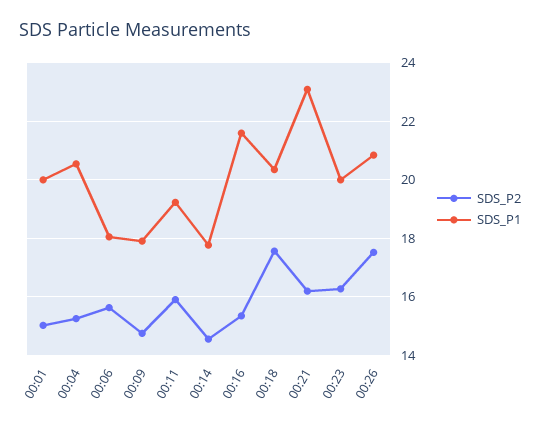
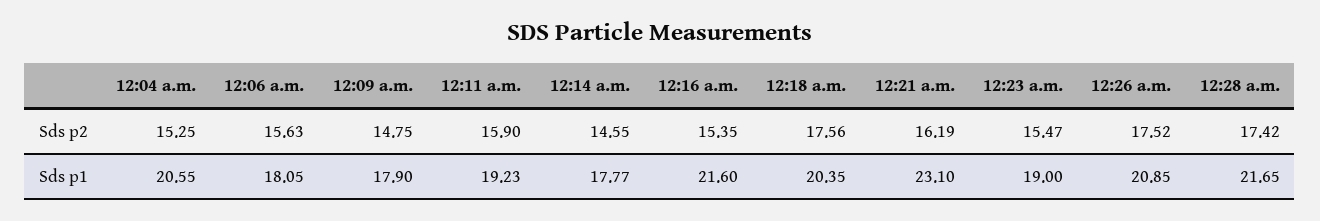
SDS_P2, 00:01: 15 -> none
SDS_P1, 00:01: 20 -> none
SDS_P2, 00:23: 16.25 -> 15.47
SDS_P1, 00:23: 20 -> 19
SDS_P2, 12:28 a.m.: none -> 17.42
SDS_P1, 12:28 a.m.: none -> 21.65

